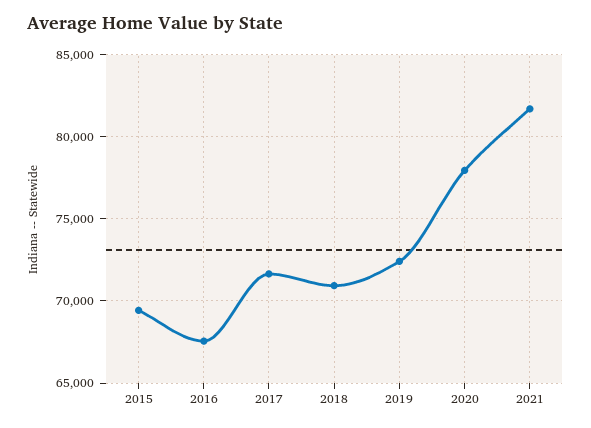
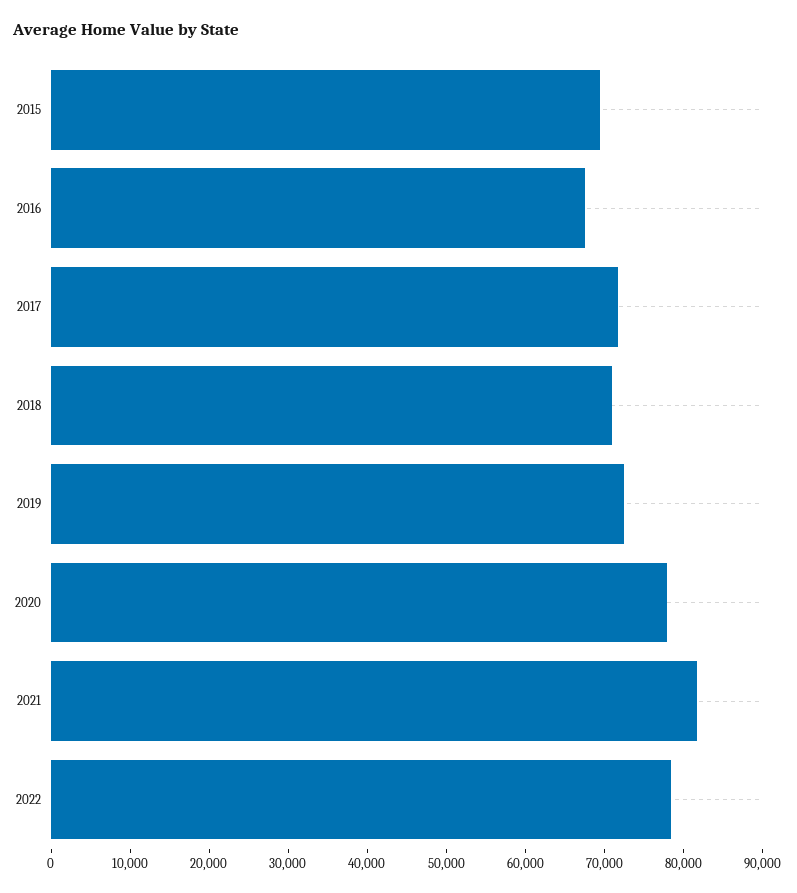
2022: none -> 78000

